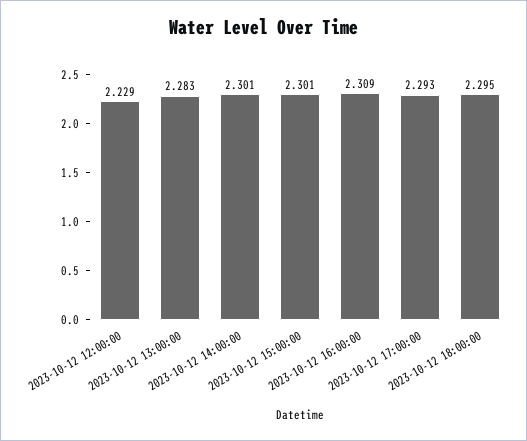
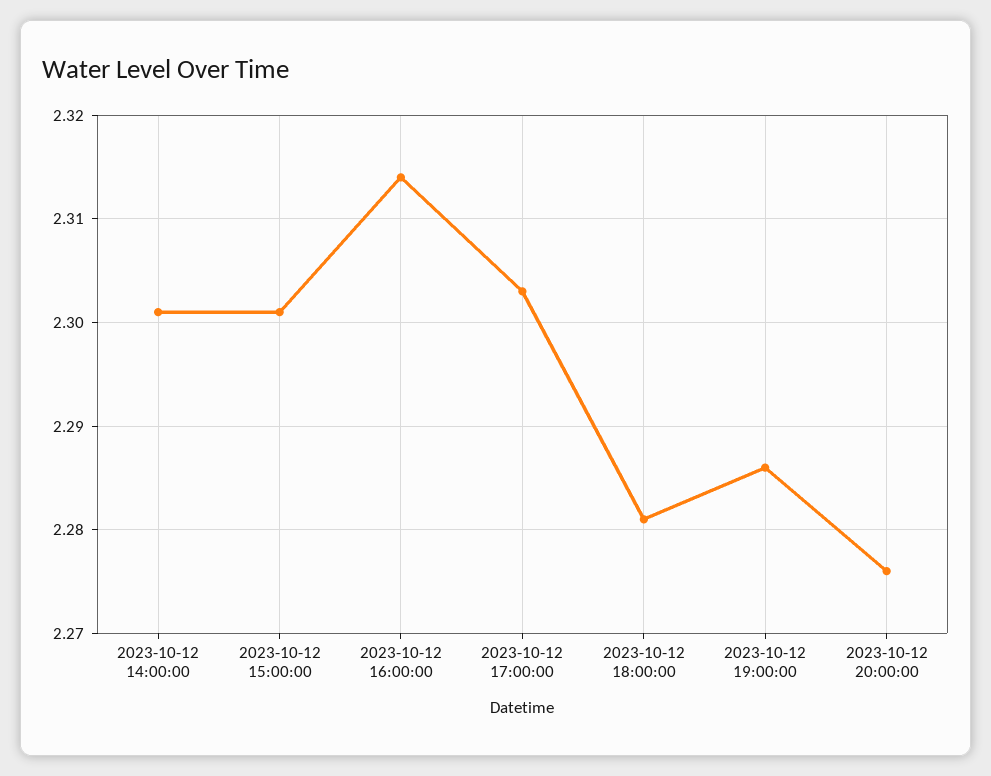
2023-10-12 12:00:00: 2.229 -> none
2023-10-12 13:00:00: 2.283 -> none
2023-10-12 16:00:00: 2.309 -> 2.314
2023-10-12 17:00:00: 2.293 -> 2.303
2023-10-12 18:00:00: 2.295 -> 2.281
2023-10-12 19:00:00: none -> 2.286
2023-10-12 20:00:00: none -> 2.276

